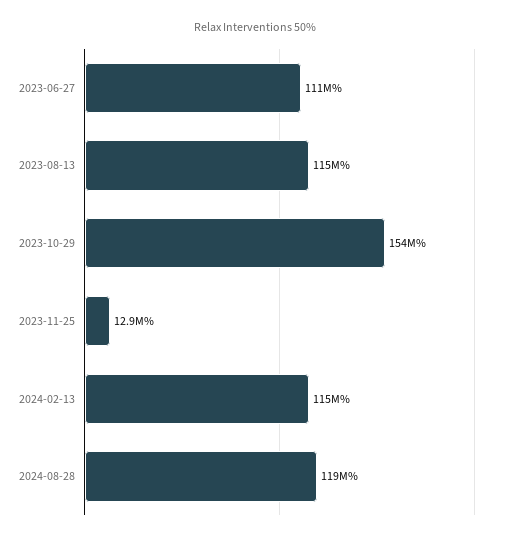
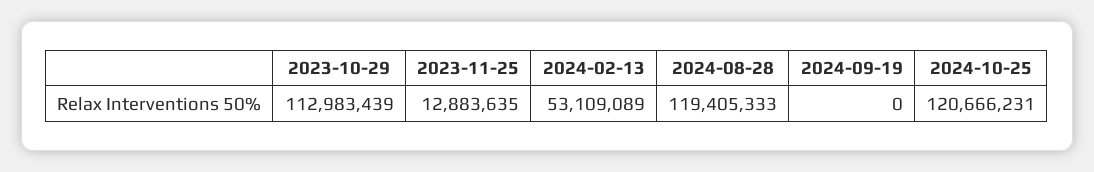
2023-06-27: 111000000 -> none
2023-08-13: 115000000 -> none
2023-10-29: 154000000 -> 112983439
2024-02-13: 115000000 -> 53109089
2024-09-19: none -> 0
2024-10-25: none -> 120666231

